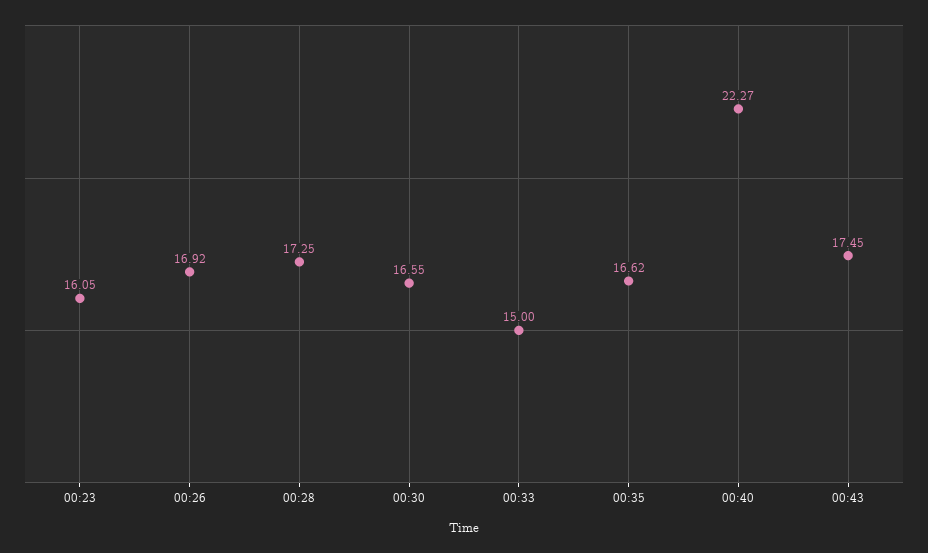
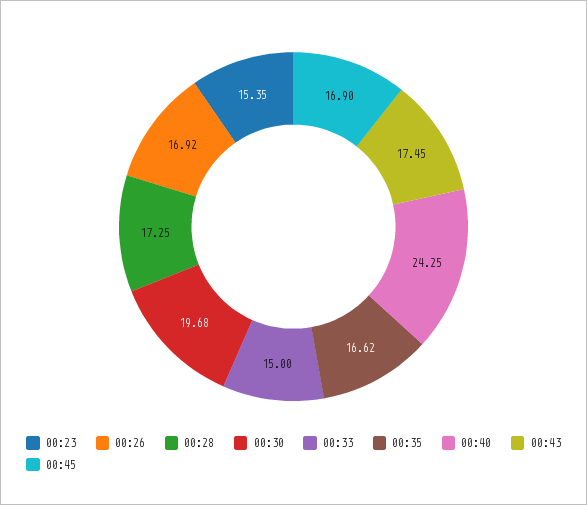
00:23: 16.05 -> 15.35
00:30: 16.55 -> 19.68
00:40: 22.27 -> 24.25
00:45: none -> 16.9

